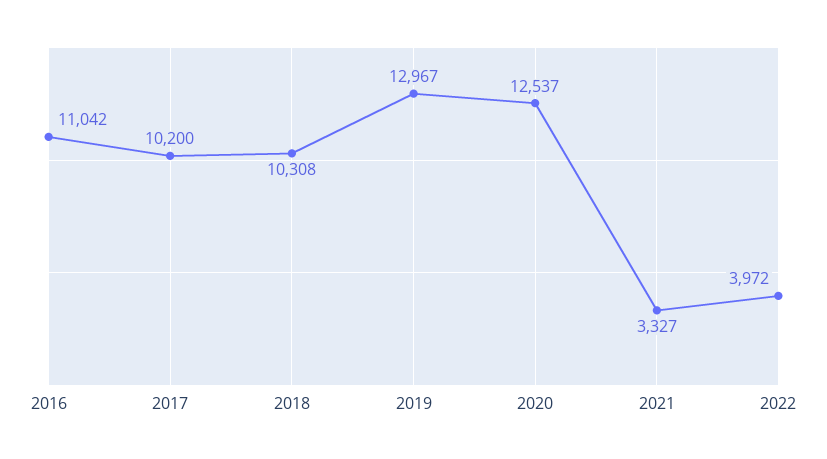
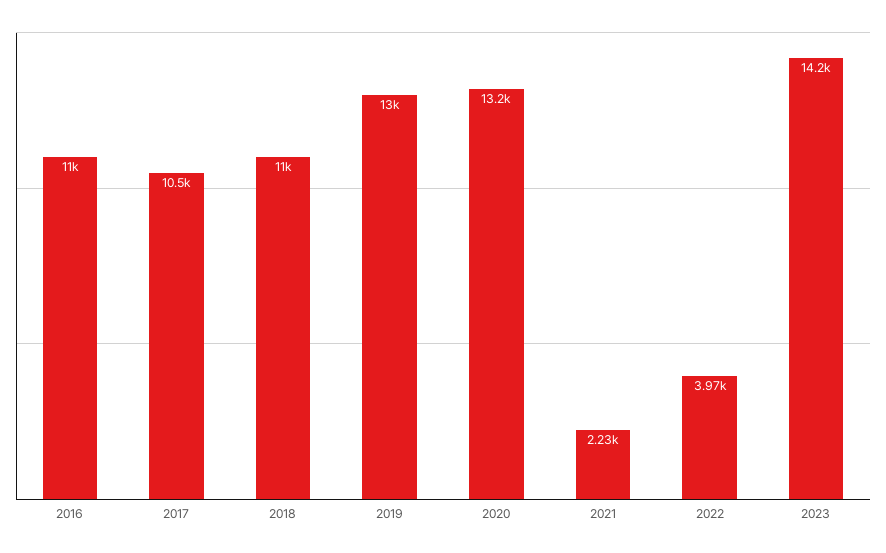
2017: 10200 -> 10500
2018: 10308 -> 11000
2020: 12537 -> 13200
2021: 3327 -> 2230
2023: none -> 14200

